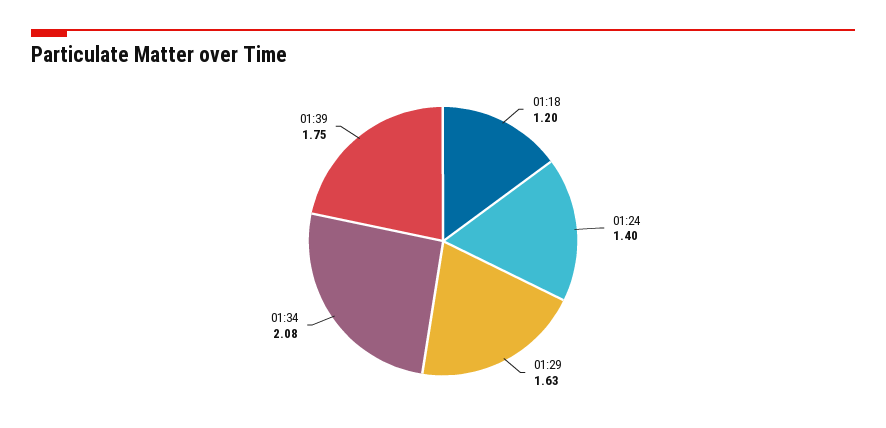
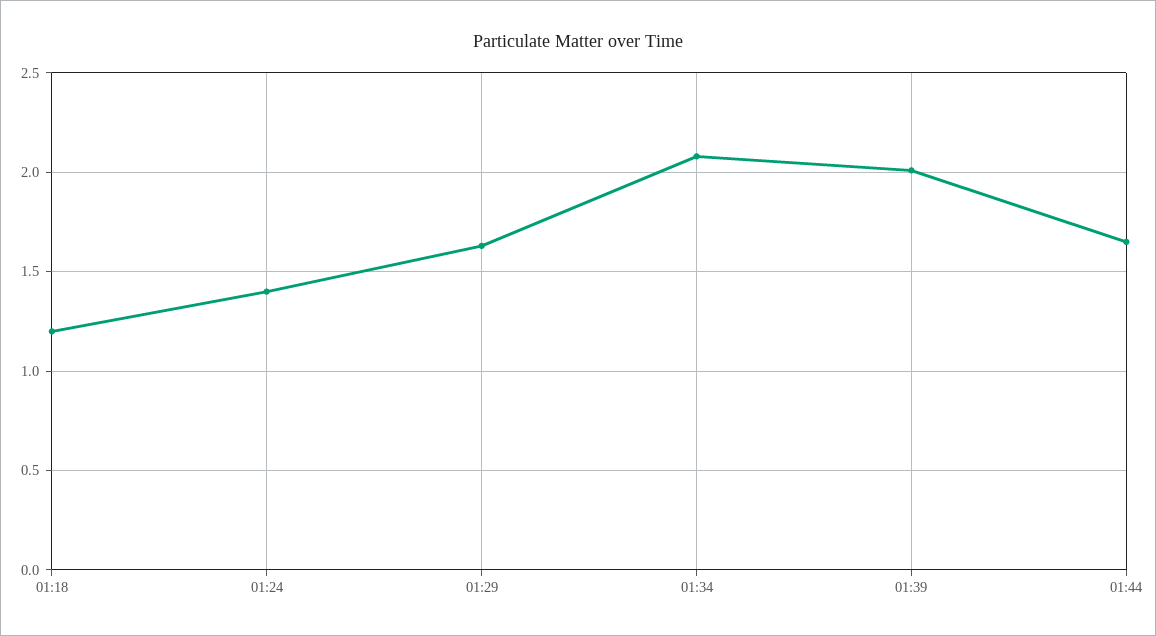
01:39: 1.75 -> 2
01:44: none -> 1.65

